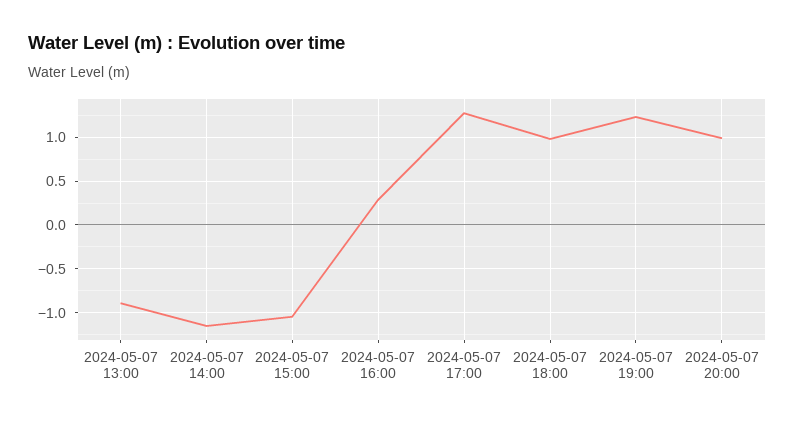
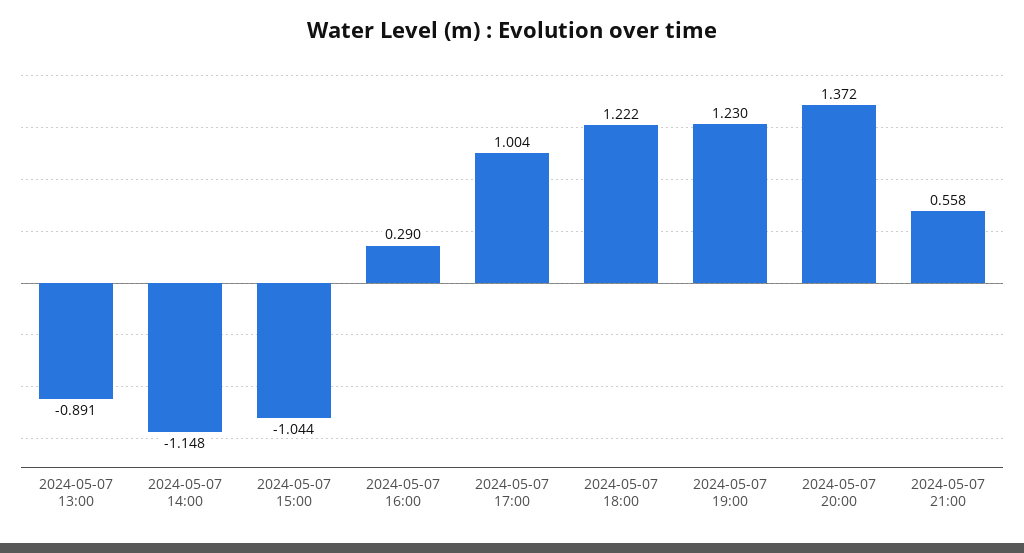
2024-05-07 17:00: 1.3 -> 1.004
2024-05-07 18:00: 1 -> 1.222
2024-05-07 20:00: 1 -> 1.372
2024-05-07 21:00: none -> 0.558

